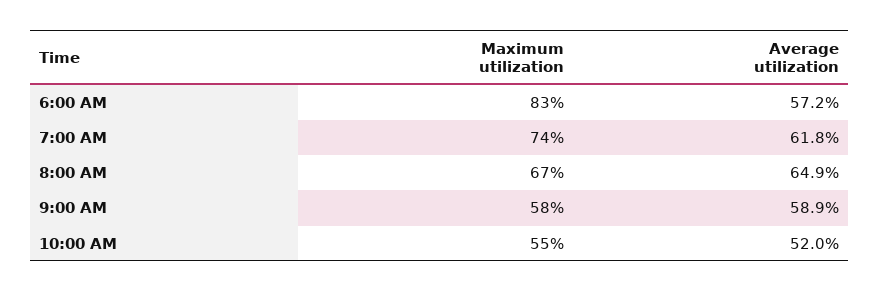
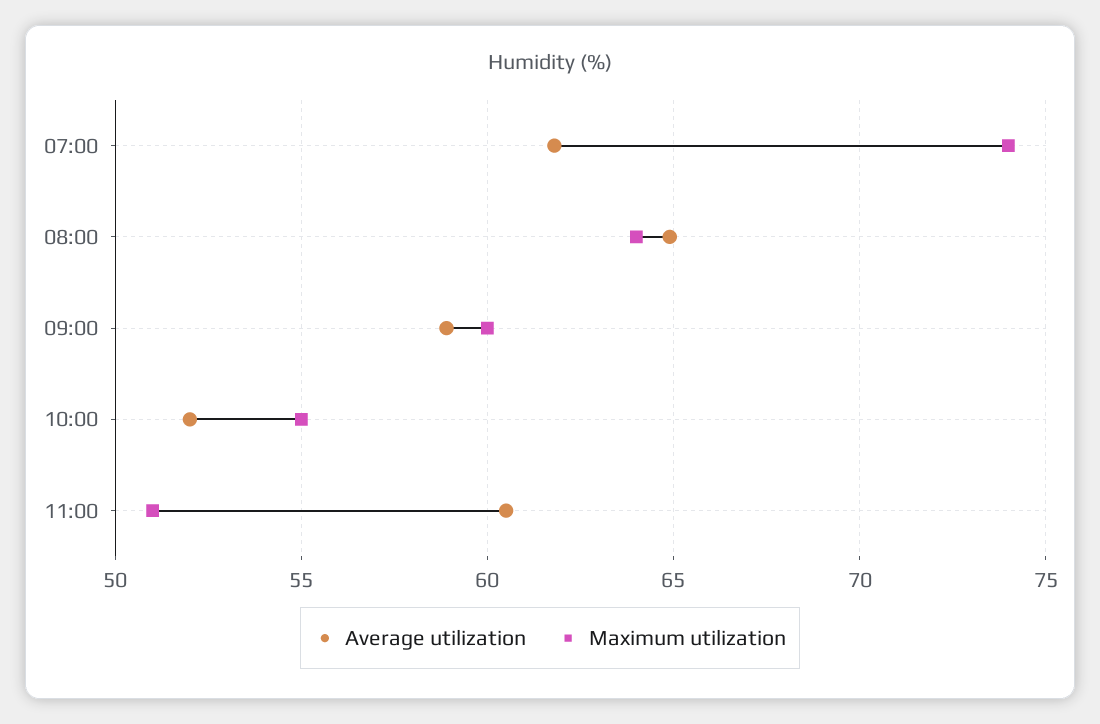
Maximum utilization, 6:00 AM: 83 -> none
Average utilization, 6:00 AM: 57.2 -> none
Maximum utilization, 8:00 AM: 67 -> 64
Maximum utilization, 9:00 AM: 58 -> 60
Average utilization, 11:00: none -> 60.5
Maximum utilization, 11:00: none -> 51

